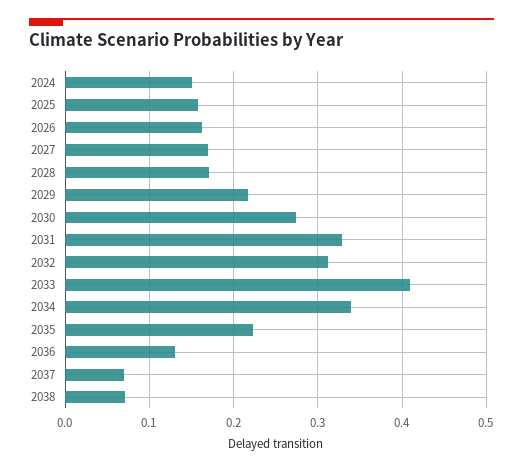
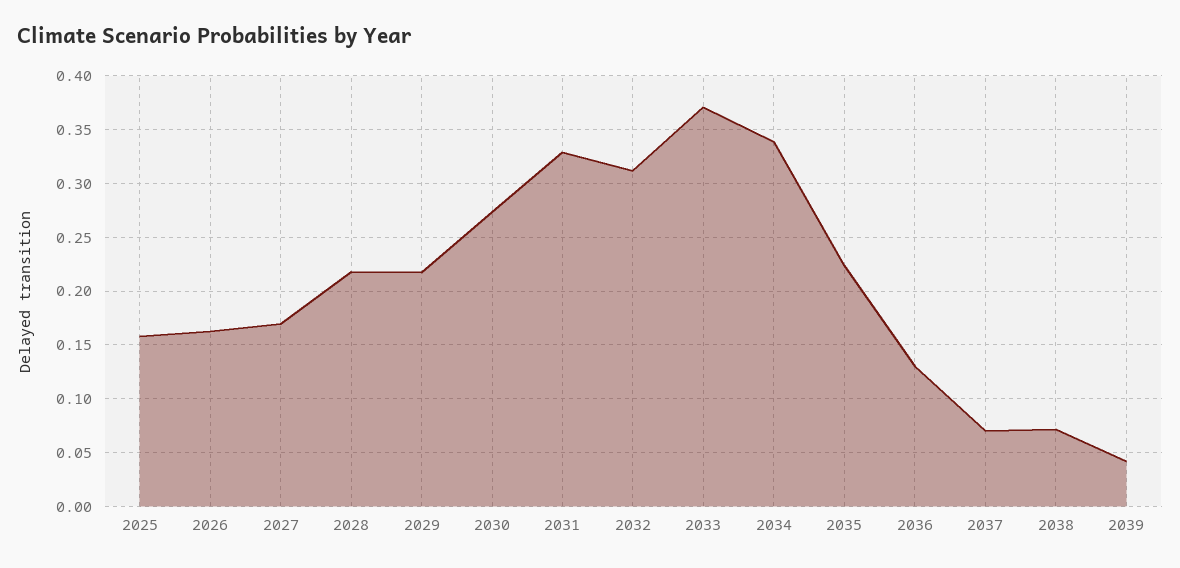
2024: 0.15 -> none
2028: 0.17 -> 0.22
2033: 0.41 -> 0.37
2039: none -> 0.04

